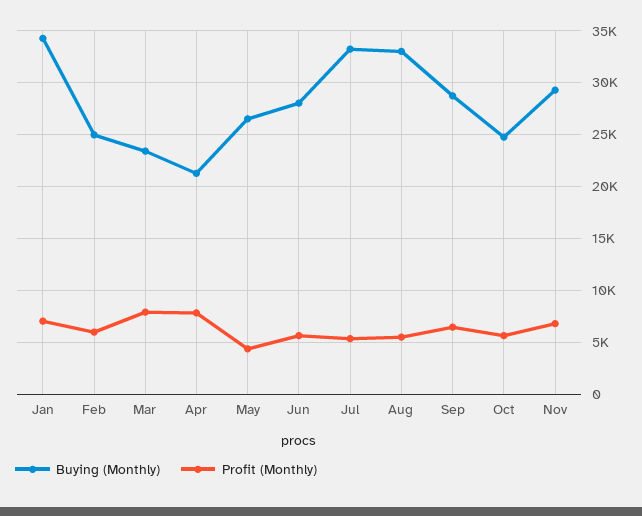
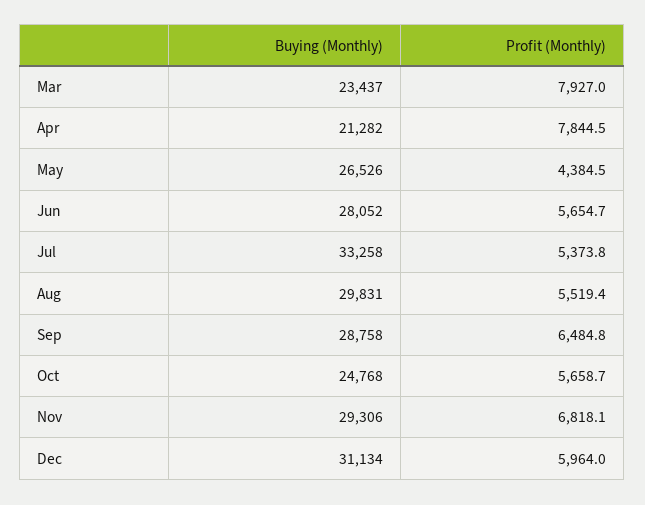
Buying (Monthly), Jan: 34000 -> none
Profit (Monthly), Jan: 7000 -> none
Buying (Monthly), Feb: 25000 -> none
Profit (Monthly), Feb: 6000 -> none
Buying (Monthly), Aug: 33000 -> 29831
Buying (Monthly), Dec: none -> 31134
Profit (Monthly), Dec: none -> 5964

